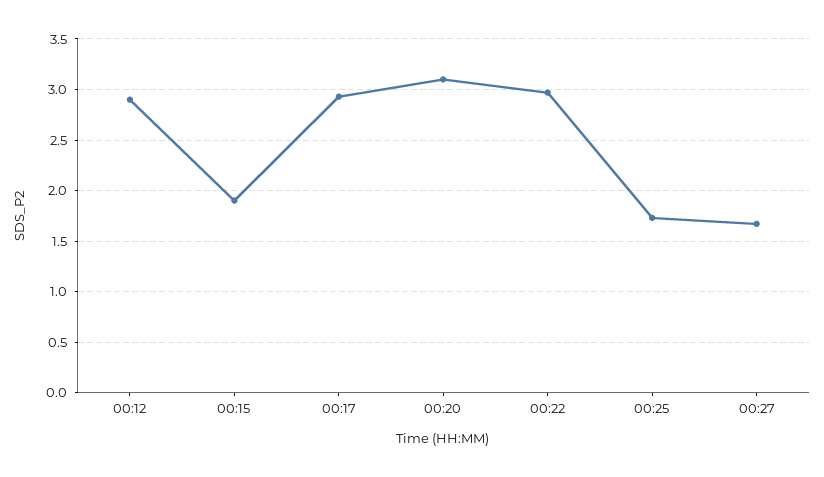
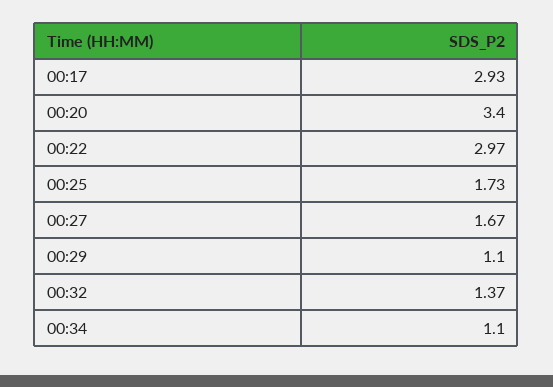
00:12: 2.9 -> none
00:15: 1.9 -> none
00:20: 3.1 -> 3.4
00:29: none -> 1.1
00:32: none -> 1.37
00:34: none -> 1.1

